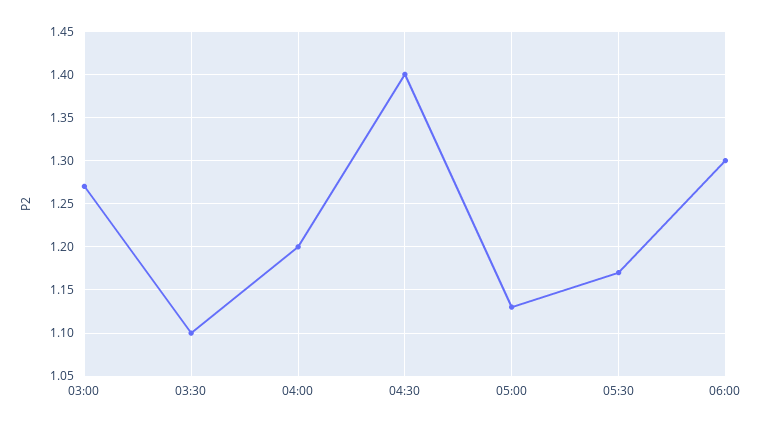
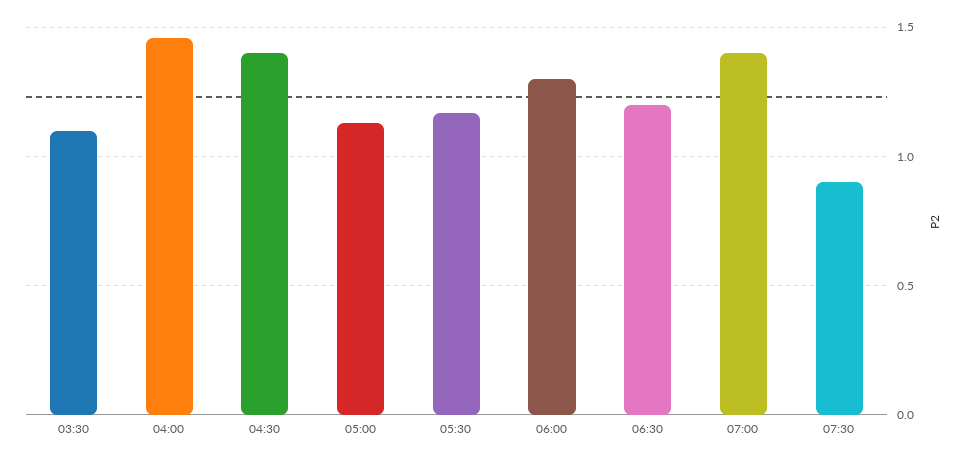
03:00: 1.27 -> none
04:00: 1.2 -> 1.45
06:30: none -> 1.2
07:00: none -> 1.4
07:30: none -> 0.9

